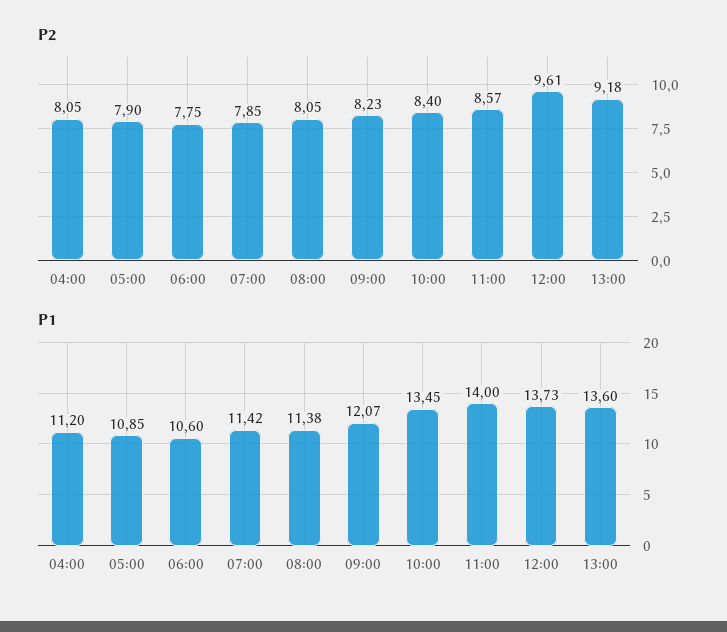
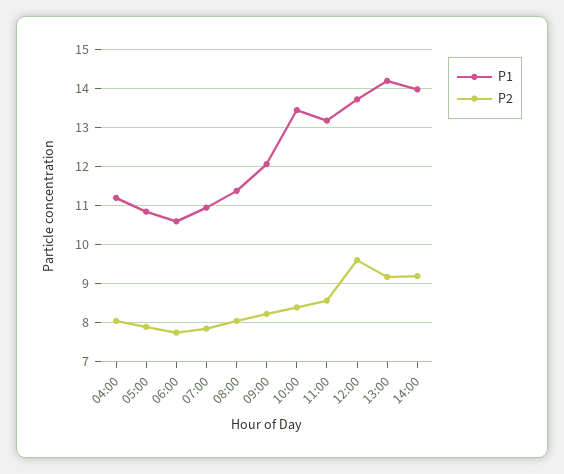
P1, 07:00: 11.42 -> 11
P1, 11:00: 14 -> 13.2
P1, 13:00: 13.6 -> 14.2
P1, 14:00: none -> 14
P2, 14:00: none -> 9.2

